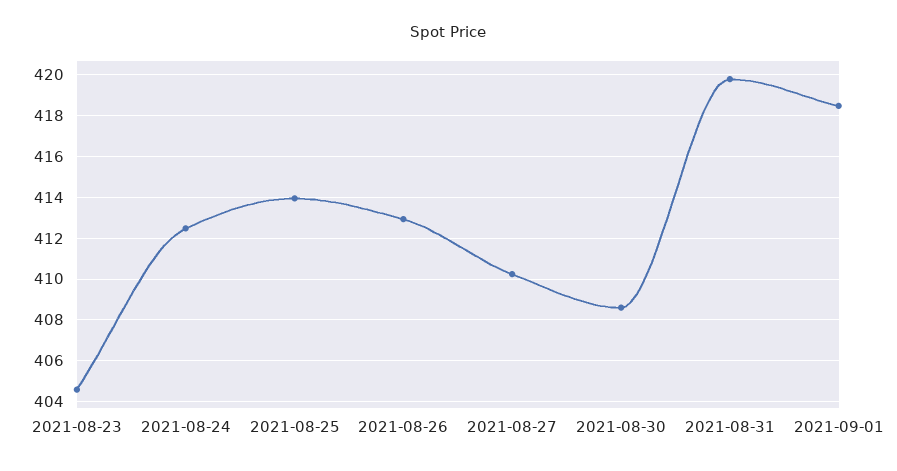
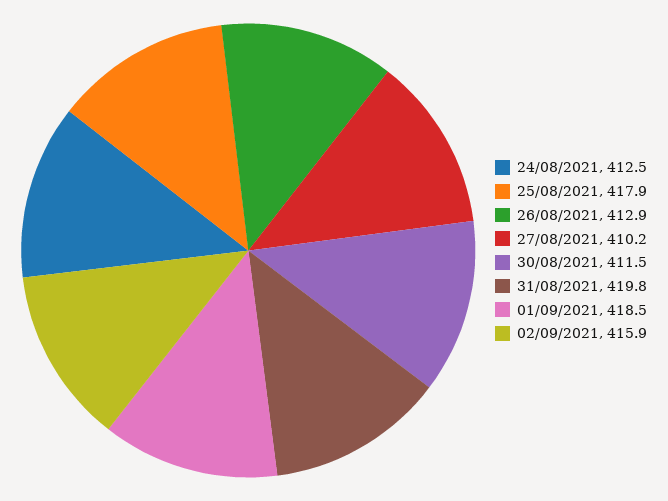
2021-08-23: 404.5 -> none
2021-08-25: 414 -> 417.9
2021-08-30: 408.5 -> 411.5
02/09/2021: none -> 415.9

